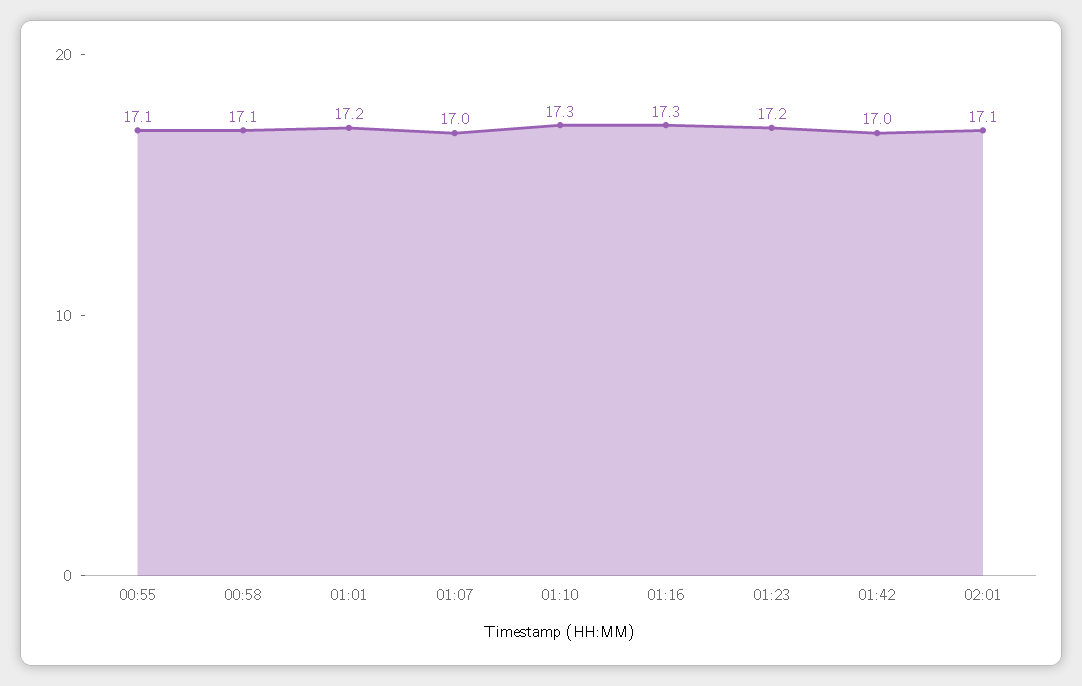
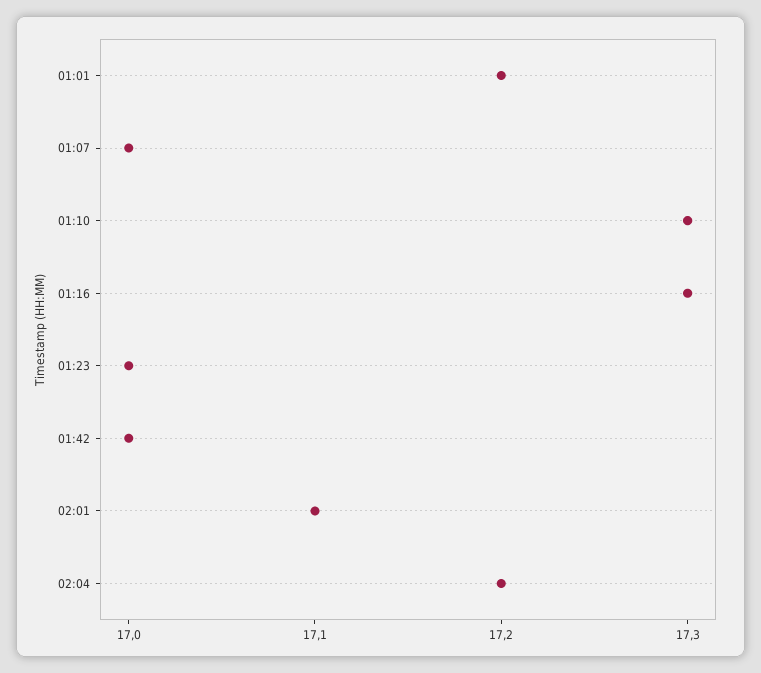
00:55: 17.1 -> none
00:58: 17.1 -> none
01:23: 17.2 -> 17
02:04: none -> 17.2

